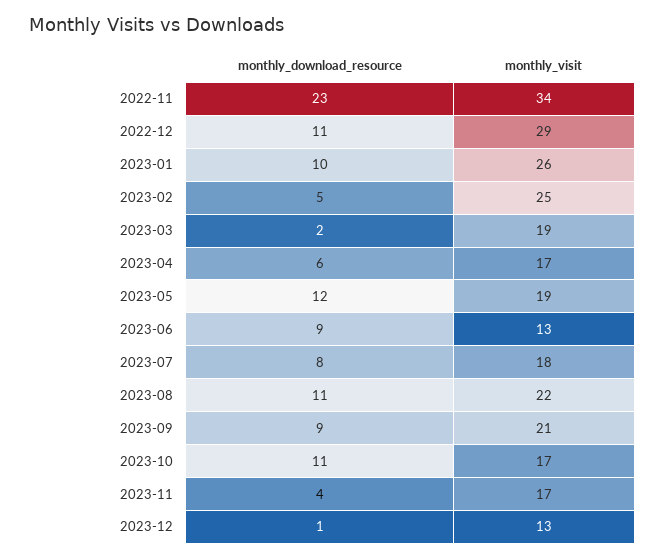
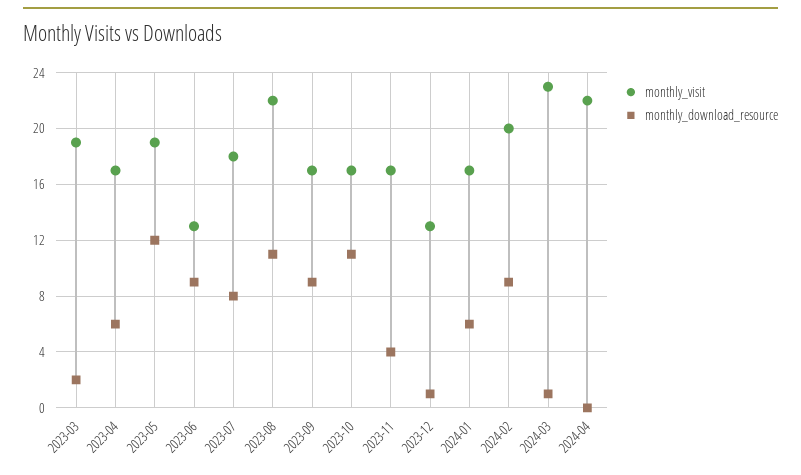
monthly_download_resource, 2022-11: 23 -> none
monthly_visit, 2022-11: 34 -> none
monthly_download_resource, 2022-12: 11 -> none
monthly_visit, 2022-12: 29 -> none
monthly_download_resource, 2023-01: 10 -> none
monthly_visit, 2023-01: 26 -> none
monthly_download_resource, 2023-02: 5 -> none
monthly_visit, 2023-02: 25 -> none
monthly_visit, 2023-09: 21 -> 17
monthly_visit, 2024-01: none -> 17
monthly_download_resource, 2024-01: none -> 6
monthly_visit, 2024-02: none -> 20
monthly_download_resource, 2024-02: none -> 9
monthly_visit, 2024-03: none -> 23
monthly_download_resource, 2024-03: none -> 1
monthly_visit, 2024-04: none -> 22
monthly_download_resource, 2024-04: none -> 0

